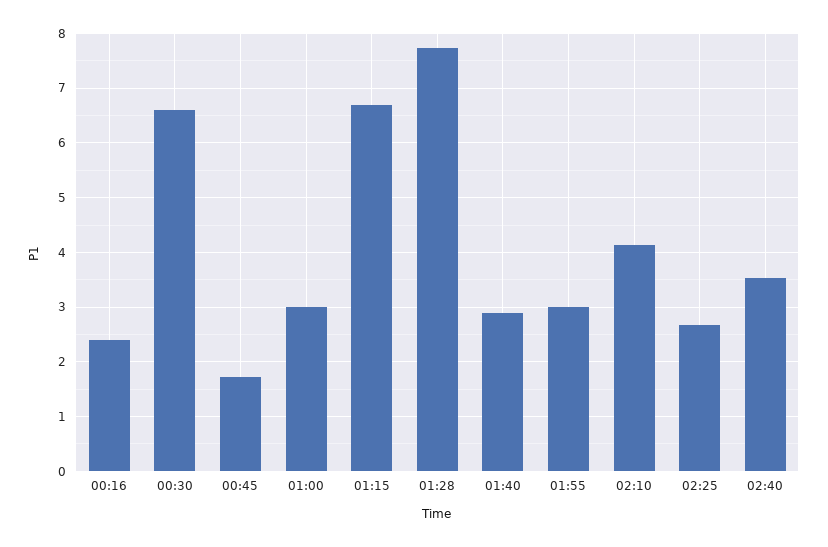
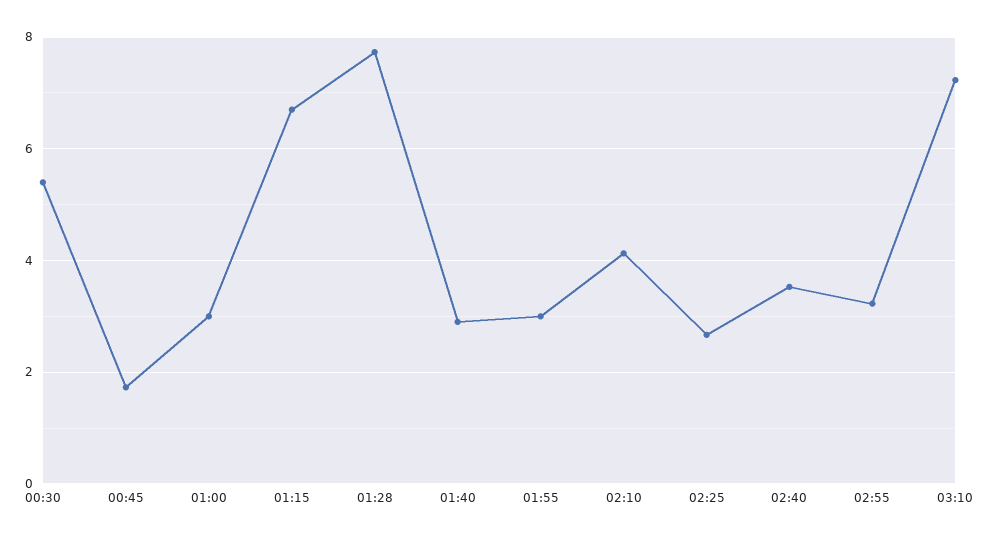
00:16: 2.4 -> none
00:30: 6.6 -> 5.4
02:55: none -> 3.2
03:10: none -> 7.2

